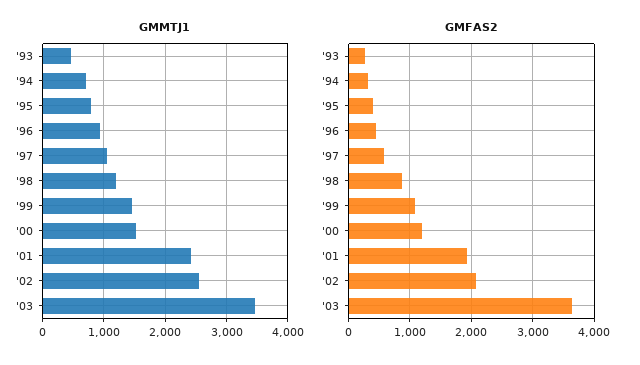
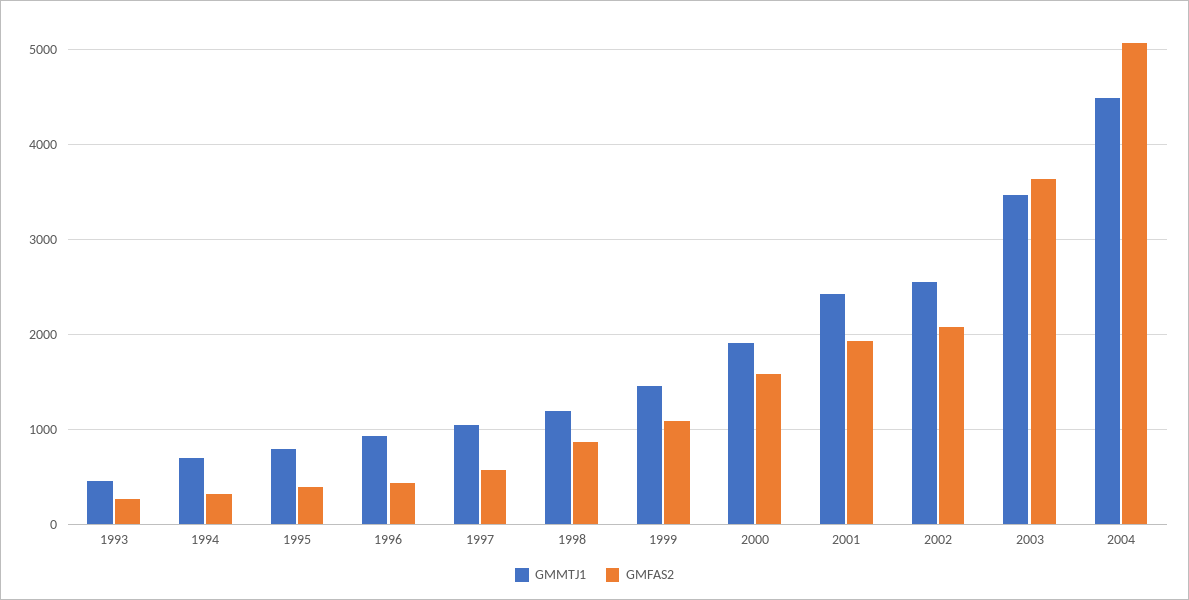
GMMTJ1, '00: 1500 -> 1900
GMFAS2, '00: 1200 -> 1600
GMMTJ1, 2004: none -> 4500
GMFAS2, 2004: none -> 5100

